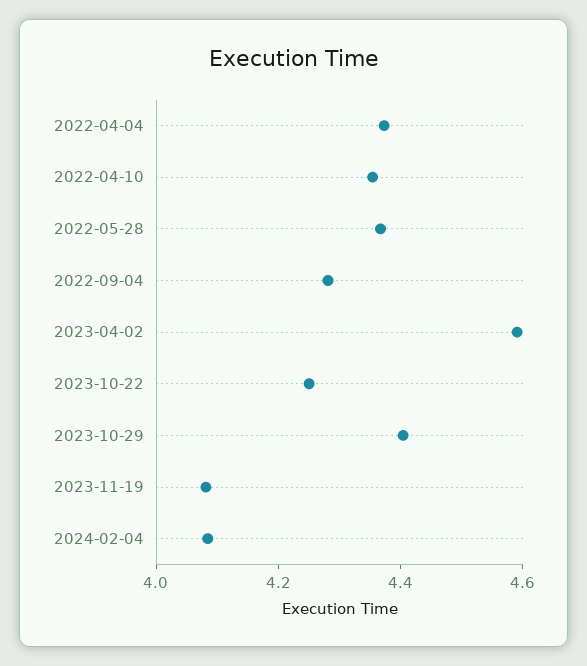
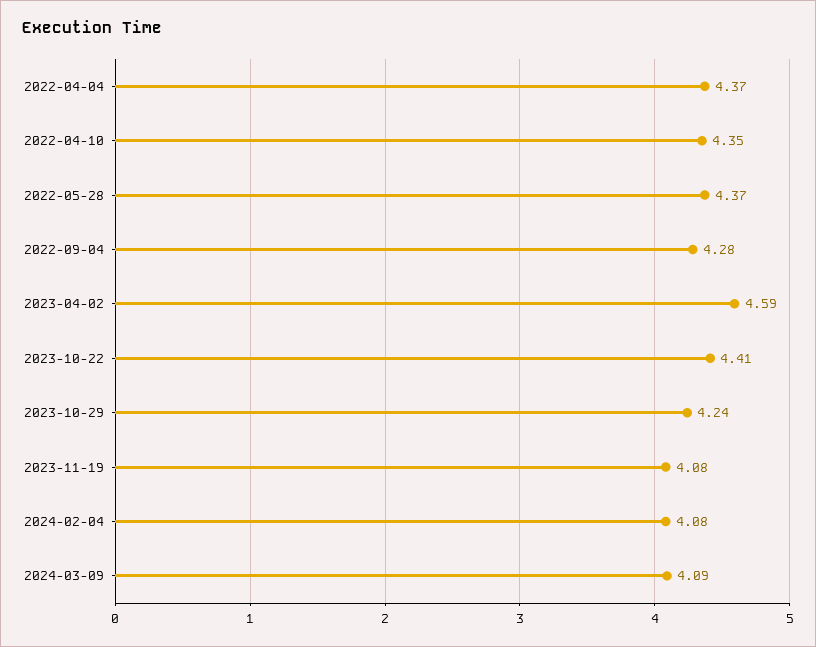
2023-10-22: 4.25 -> 4.41
2023-10-29: 4.4 -> 4.24
2024-03-09: none -> 4.09

